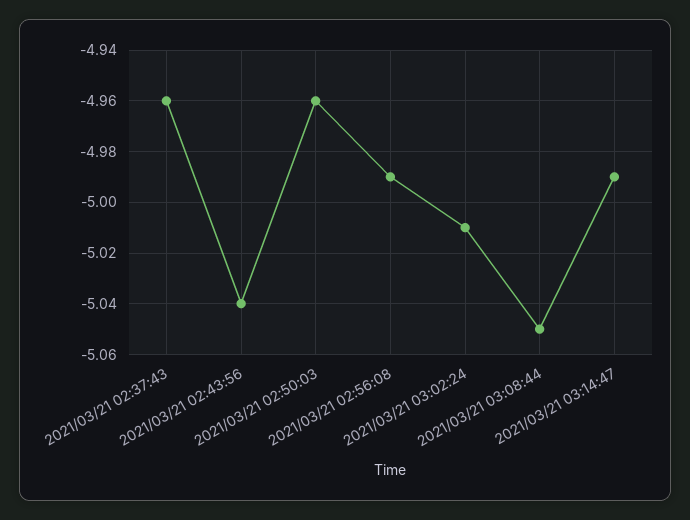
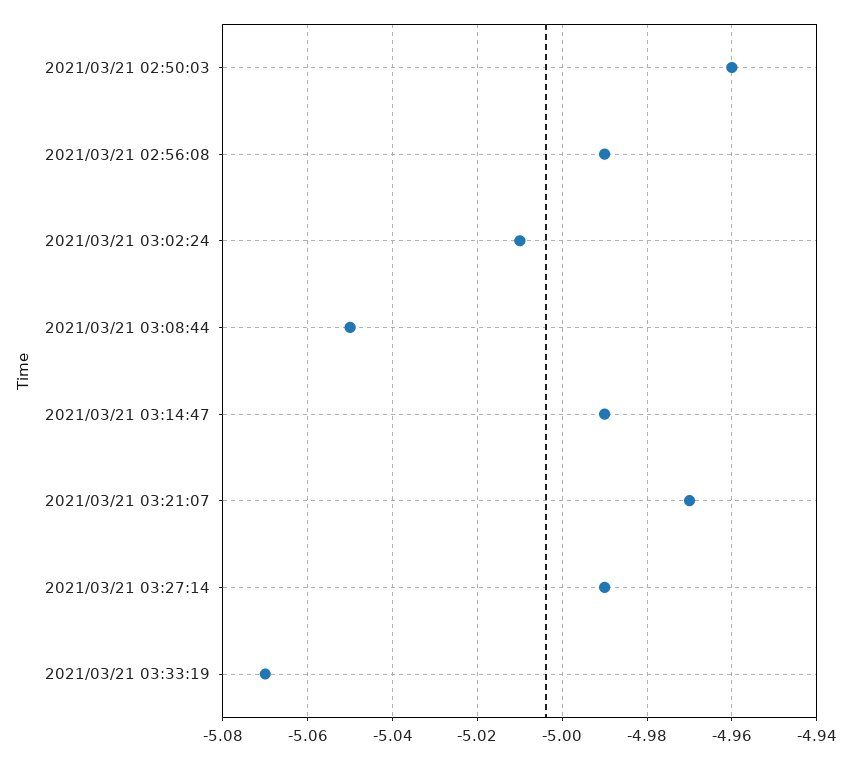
2021/03/21 02:37:43: -4.96 -> none
2021/03/21 02:43:56: -5.04 -> none
2021/03/21 03:21:07: none -> -4.97
2021/03/21 03:27:14: none -> -4.99
2021/03/21 03:33:19: none -> -5.07

